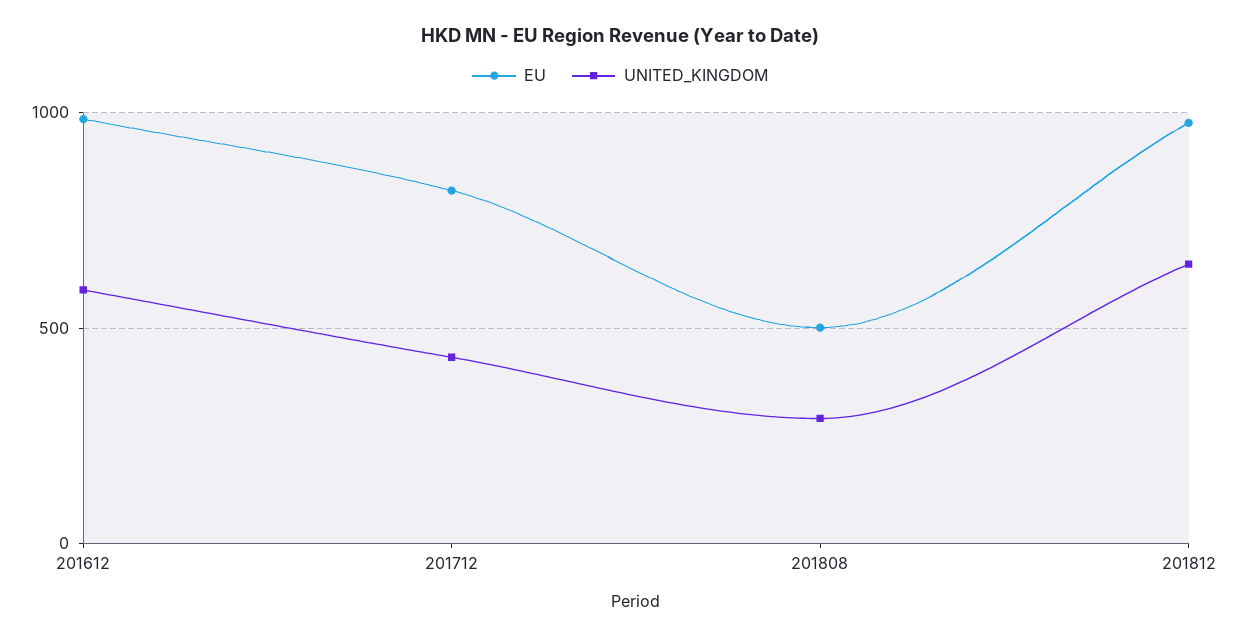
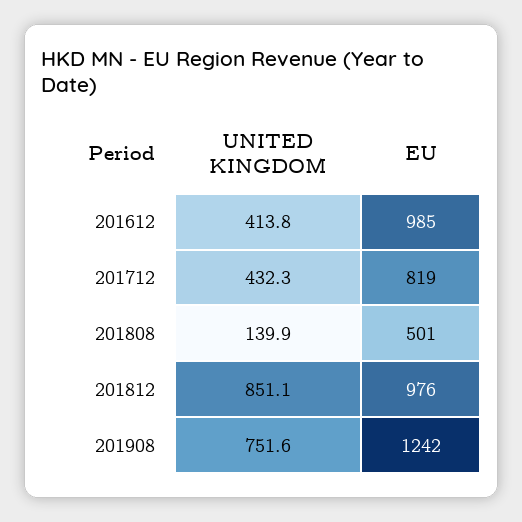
UNITED_KINGDOM, 201612: 600 -> 413.8
UNITED_KINGDOM, 201808: 300 -> 139.9
UNITED_KINGDOM, 201812: 650 -> 851.1
UNITED_KINGDOM, 201908: none -> 751.6
EU, 201908: none -> 1242

